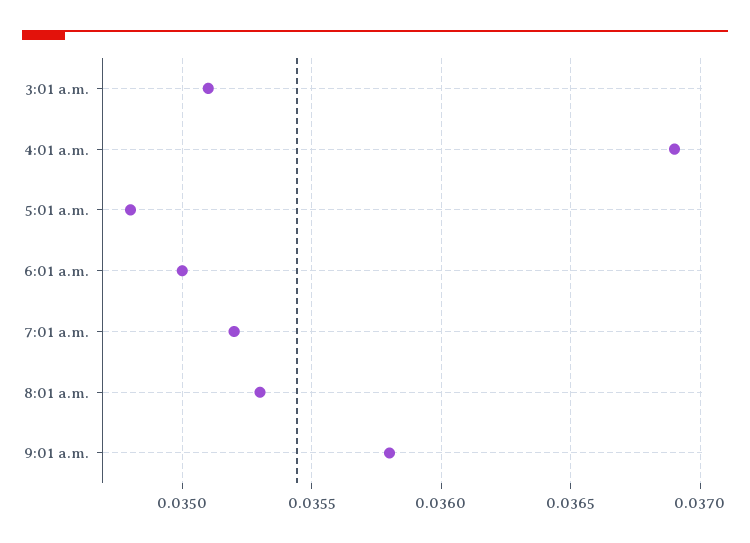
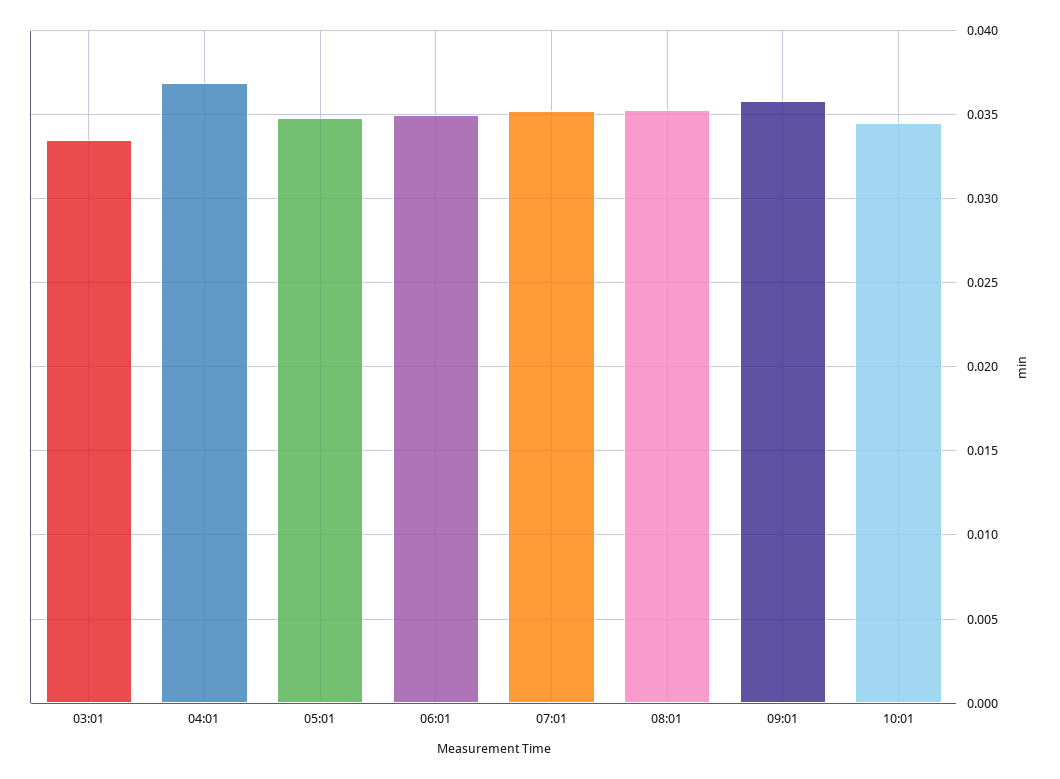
3:01 a.m.: 0.0351 -> 0.0335
10:01: none -> 0.0345

